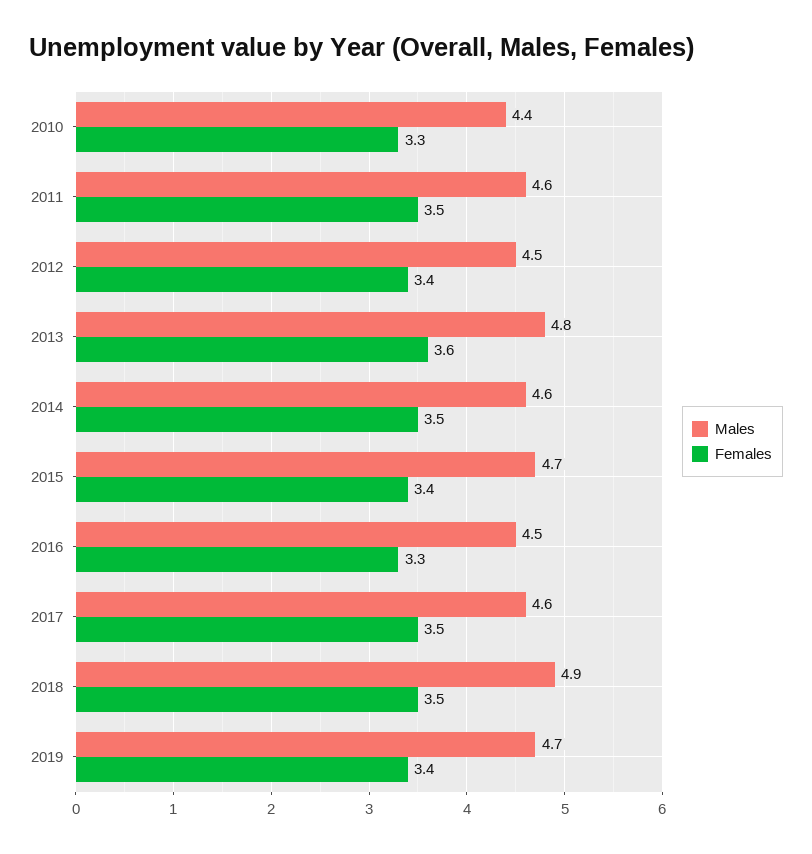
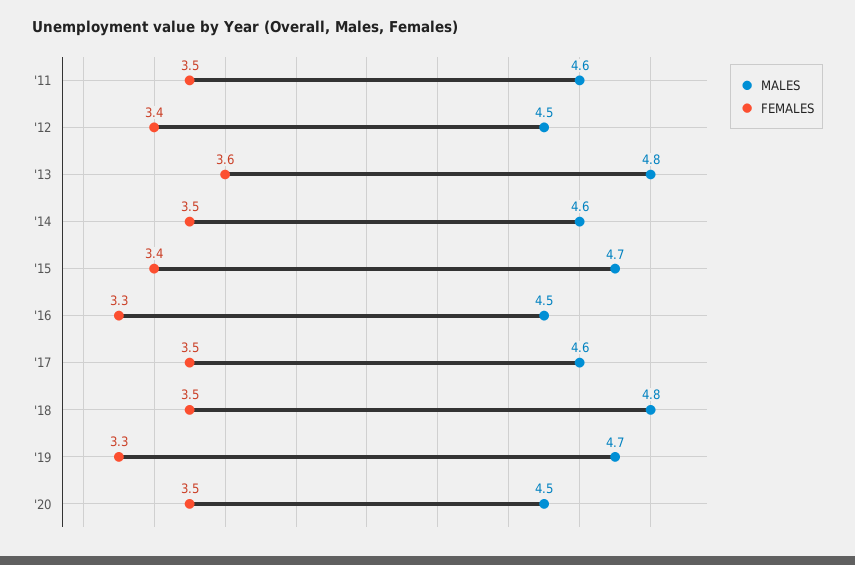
Males, 2010: 4.4 -> none
Females, 2010: 3.3 -> none
Males, 2018: 4.9 -> 4.8
Females, 2019: 3.4 -> 3.3
Males, '20: none -> 4.5
Females, '20: none -> 3.5

